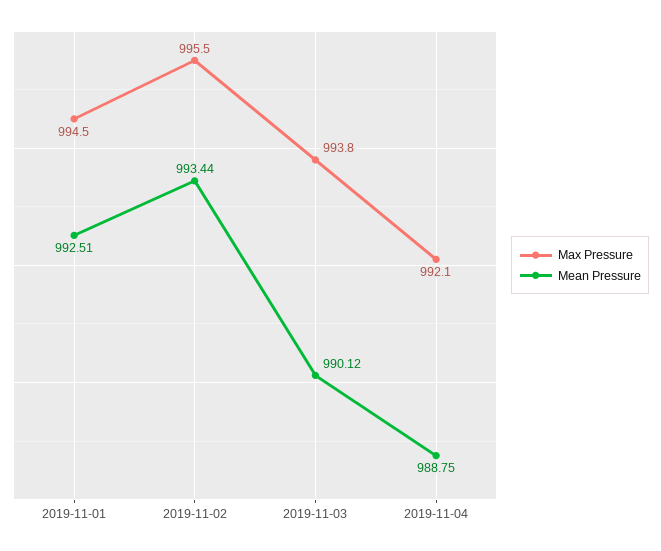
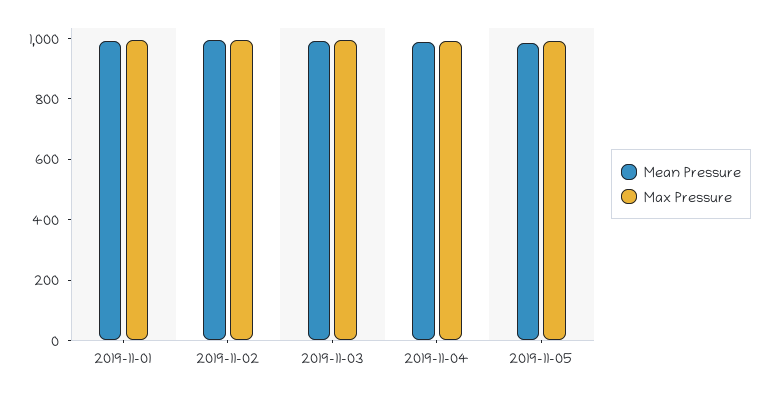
Mean Pressure, 2019-11-05: none -> 1000
Max Pressure, 2019-11-05: none -> 1000

